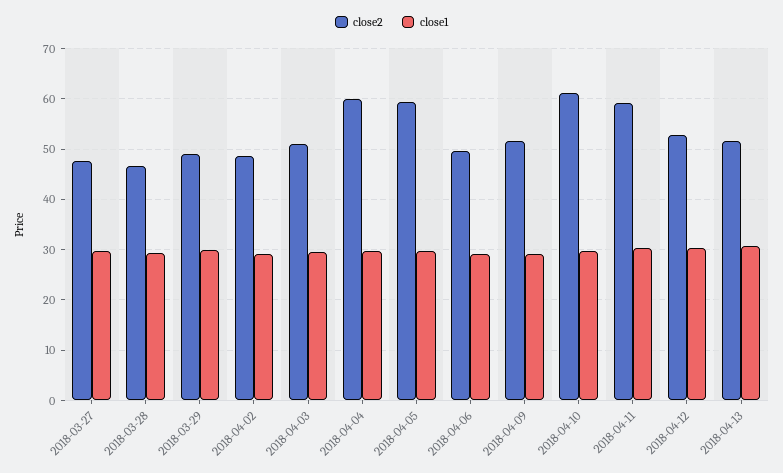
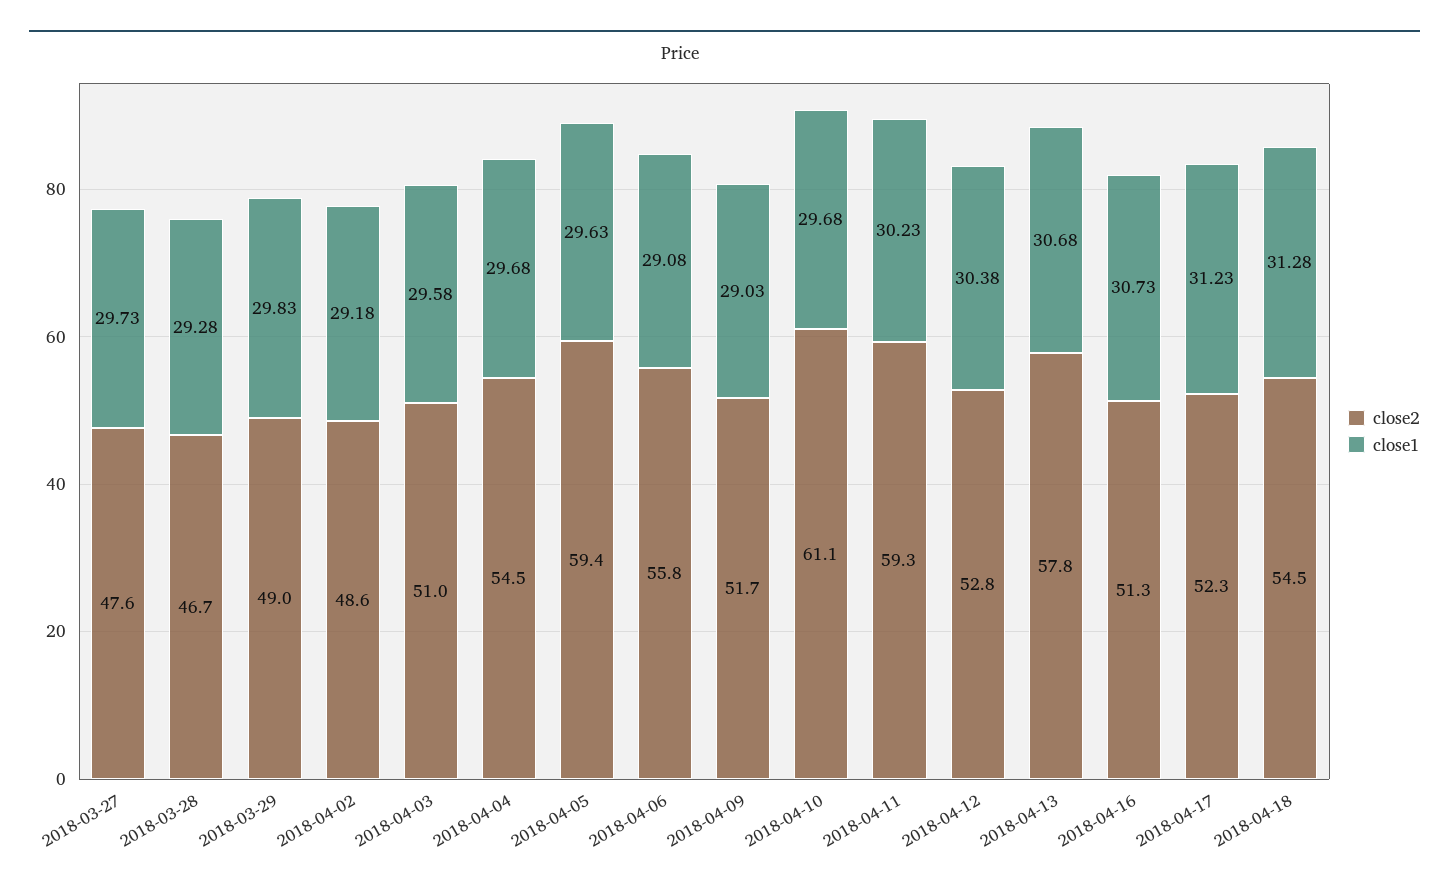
close2, 2018-04-04: 60 -> 54.5
close2, 2018-04-06: 50 -> 55.8
close2, 2018-04-13: 52 -> 57.8
close2, 2018-04-16: none -> 51.3
close1, 2018-04-16: none -> 30.73
close2, 2018-04-17: none -> 52.3
close1, 2018-04-17: none -> 31.23
close2, 2018-04-18: none -> 54.5
close1, 2018-04-18: none -> 31.28

